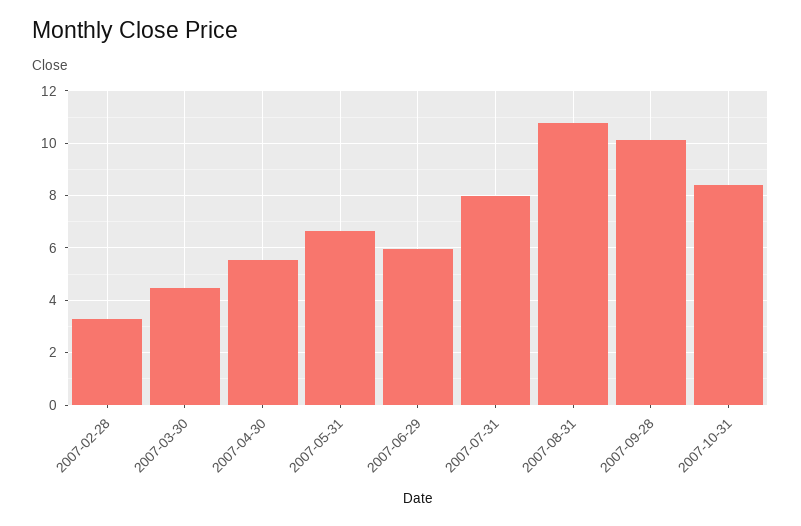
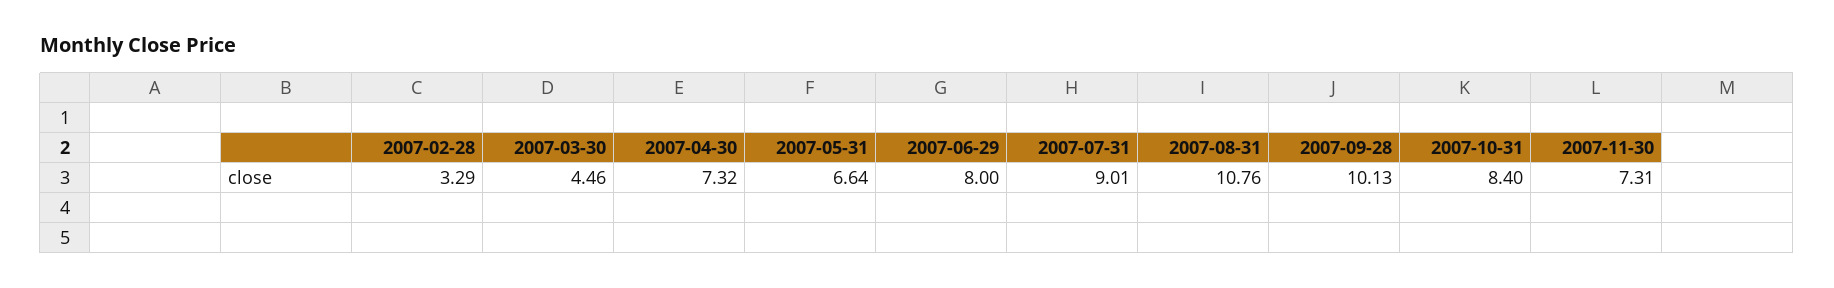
2007-04-30: 5.5 -> 7.32
2007-06-29: 6 -> 8
2007-07-31: 8 -> 9.01
2007-11-30: none -> 7.31

